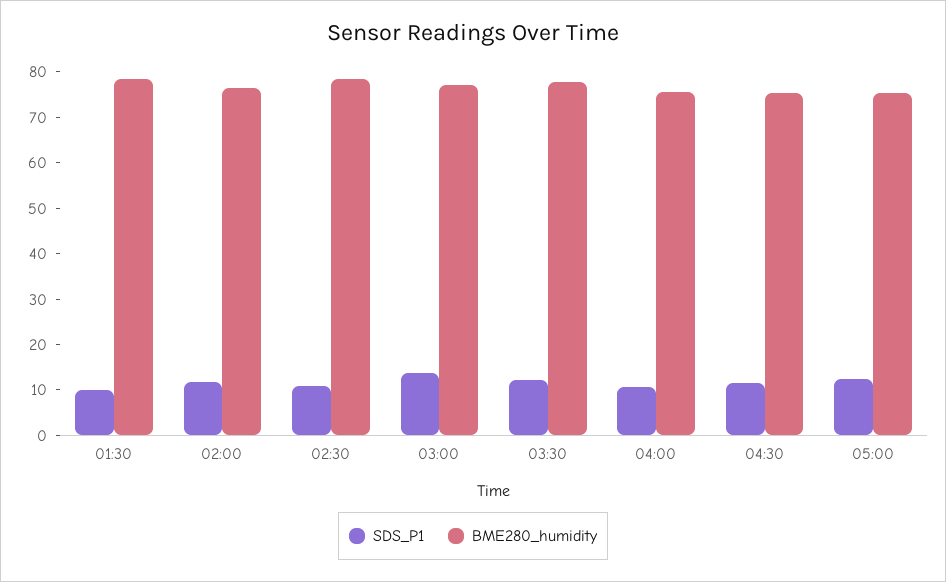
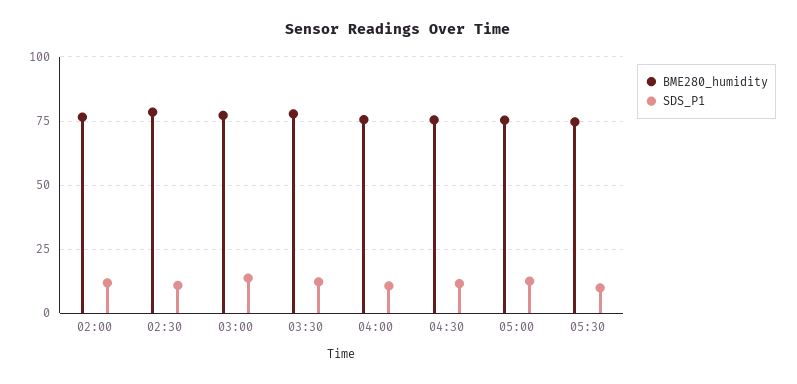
SDS_P1, 01:30: 10 -> none
BME280_humidity, 01:30: 78 -> none
BME280_humidity, 05:30: none -> 75
SDS_P1, 05:30: none -> 10

